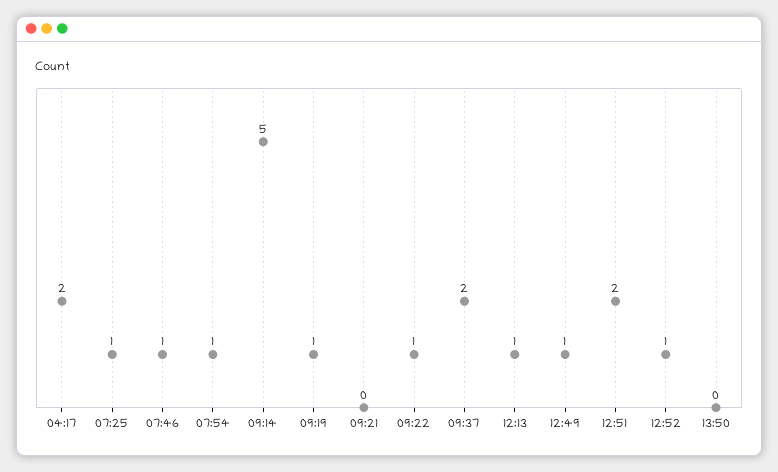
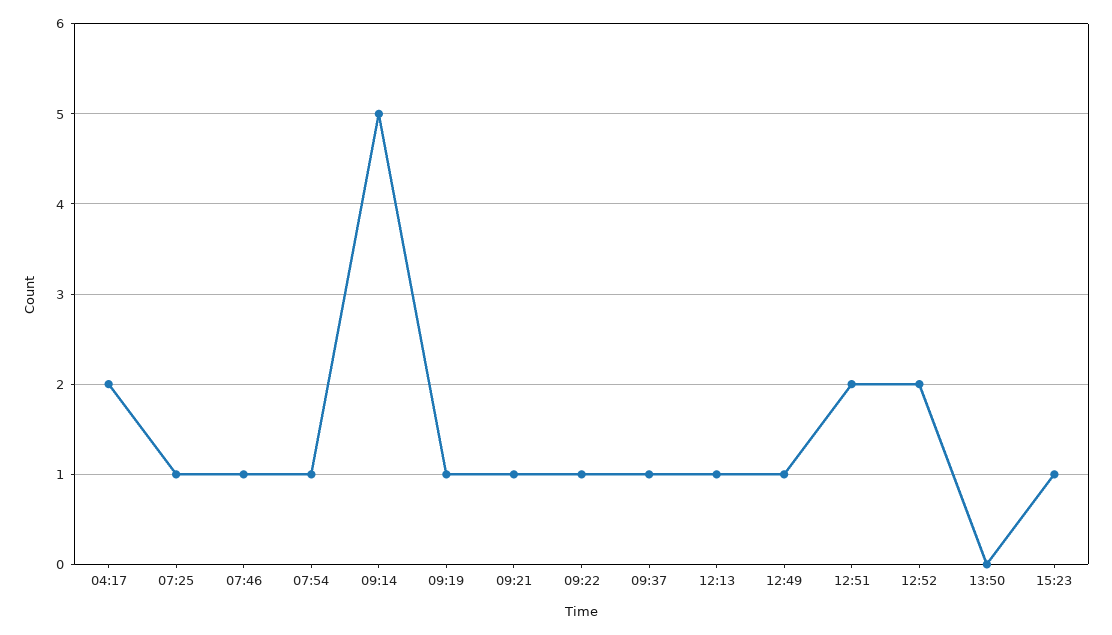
09:21: 0 -> 1
09:37: 2 -> 1
12:52: 1 -> 2
15:23: none -> 1

